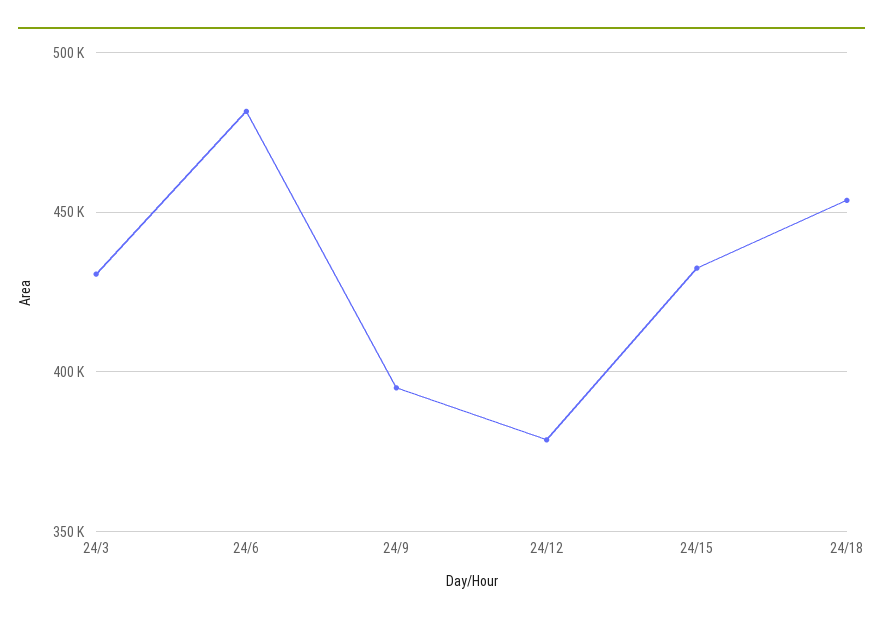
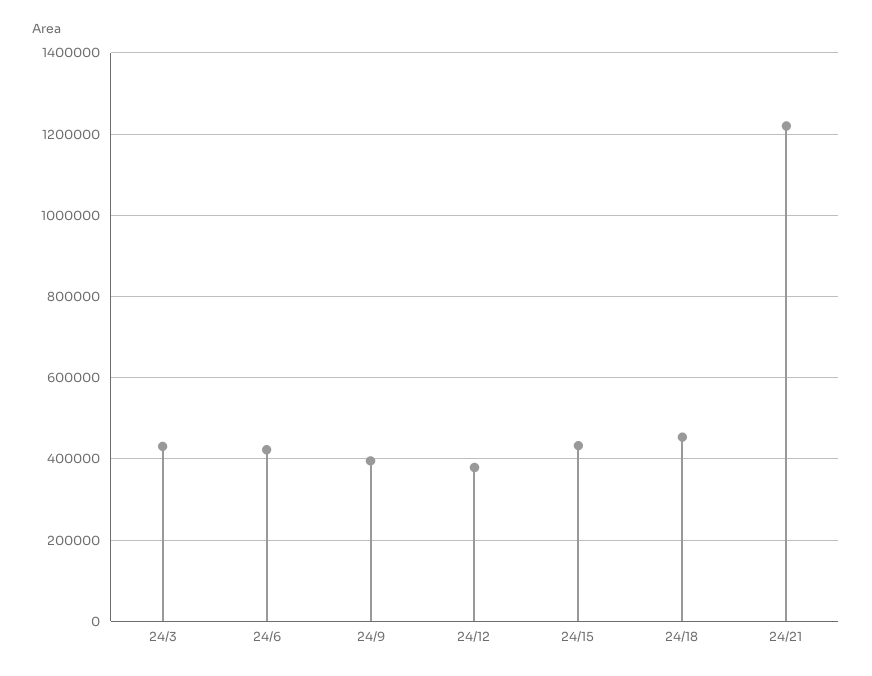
24/6: 480000 -> 420000
24/21: none -> 1220000

